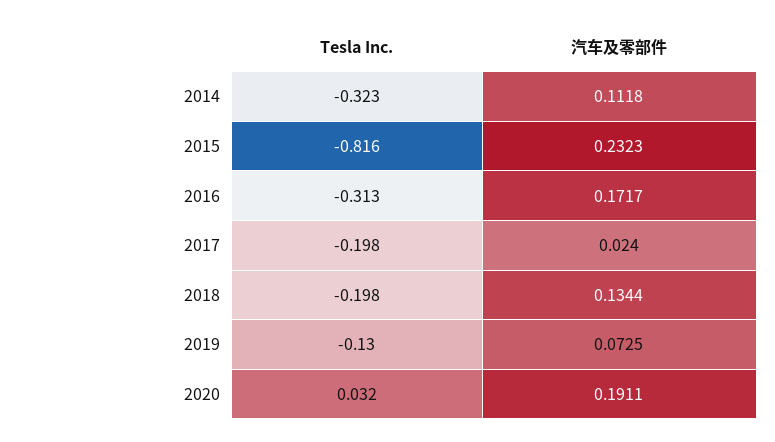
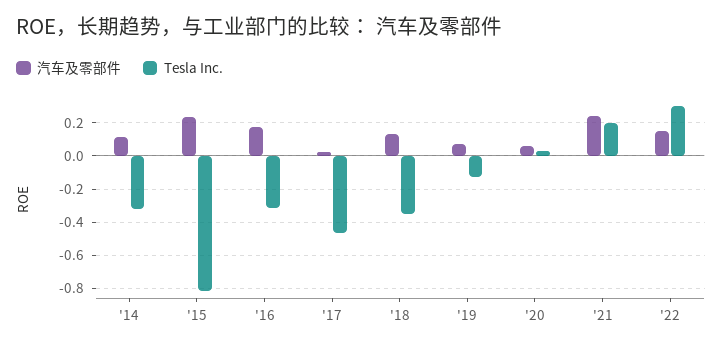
Tesla Inc., 2017: -0.198 -> -0.45
Tesla Inc., 2018: -0.198 -> -0.35
汽车及零部件, 2020: 0.1911 -> 0.05
汽车及零部件, '21: none -> 0.25
Tesla Inc., '21: none -> 0.2
汽车及零部件, '22: none -> 0.15
Tesla Inc., '22: none -> 0.3

